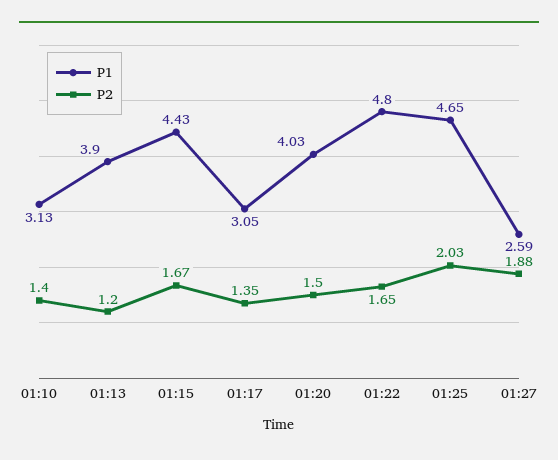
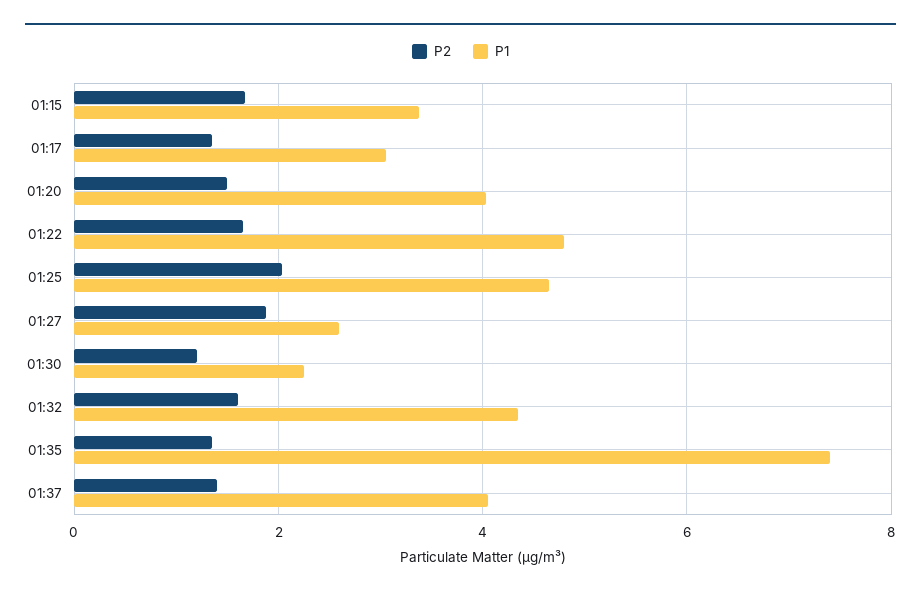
P1, 01:10: 3.13 -> none
P2, 01:10: 1.4 -> none
P1, 01:13: 3.9 -> none
P2, 01:13: 1.2 -> none
P1, 01:15: 4.43 -> 3.4
P2, 01:30: none -> 1.2
P1, 01:30: none -> 2.2
P2, 01:32: none -> 1.6
P1, 01:32: none -> 4.4
P2, 01:35: none -> 1.4
P1, 01:35: none -> 7.4
P2, 01:37: none -> 1.4
P1, 01:37: none -> 4

